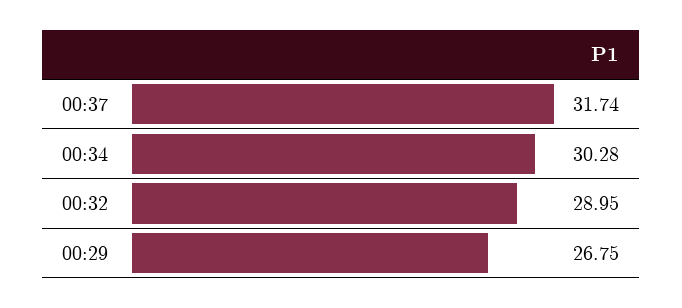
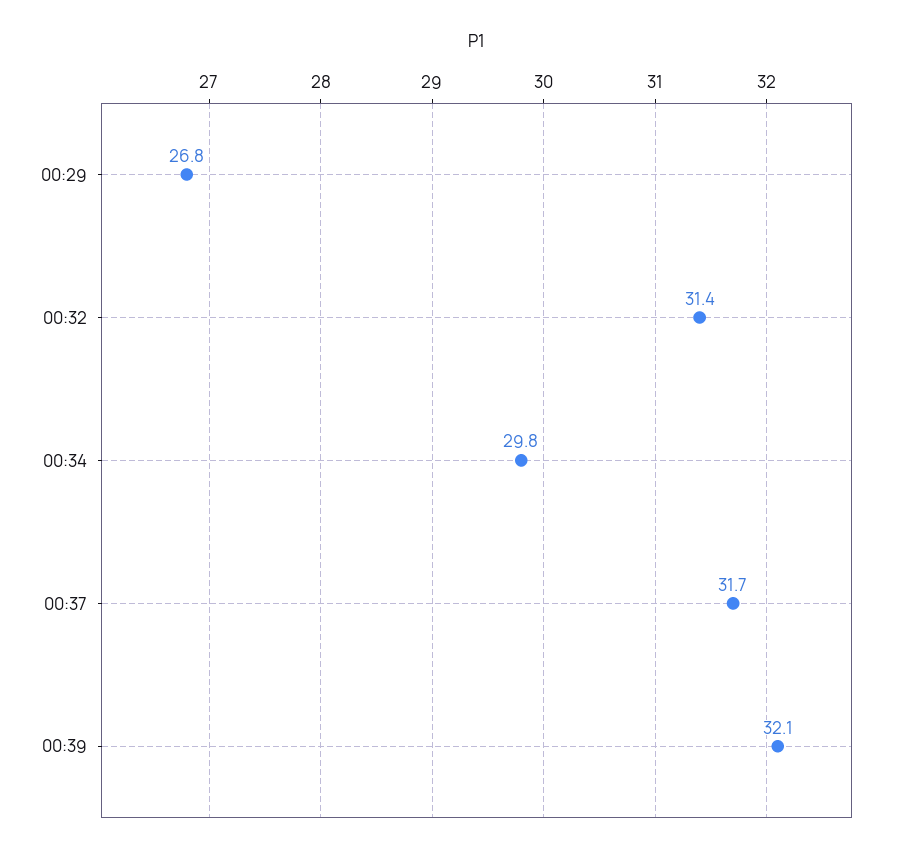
00:34: 30.28 -> 29.8
00:32: 28.95 -> 31.4
00:39: none -> 32.1

